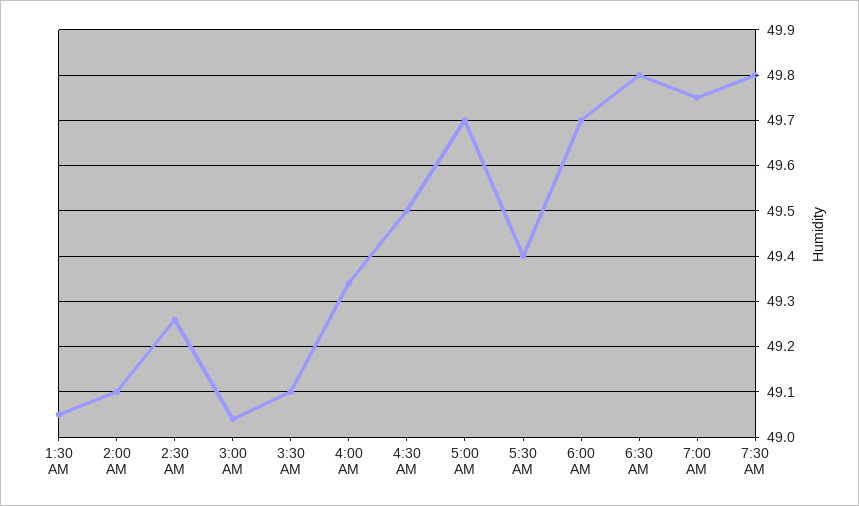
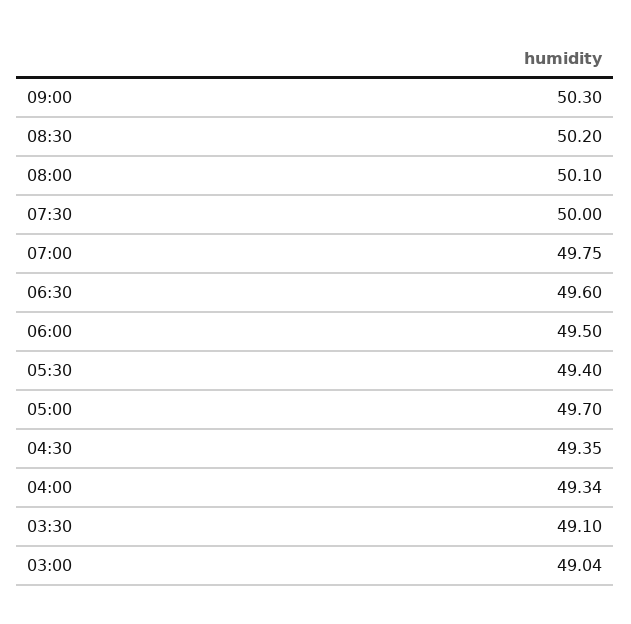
1:30 AM: 49.05 -> none
2:00 AM: 49.1 -> none
2:30 AM: 49.25 -> none
4:30 AM: 49.5 -> 49.35
6:00 AM: 49.7 -> 49.5
6:30 AM: 49.8 -> 49.6
7:30 AM: 49.8 -> 50
09:00: none -> 50.3
08:30: none -> 50.2
08:00: none -> 50.1

